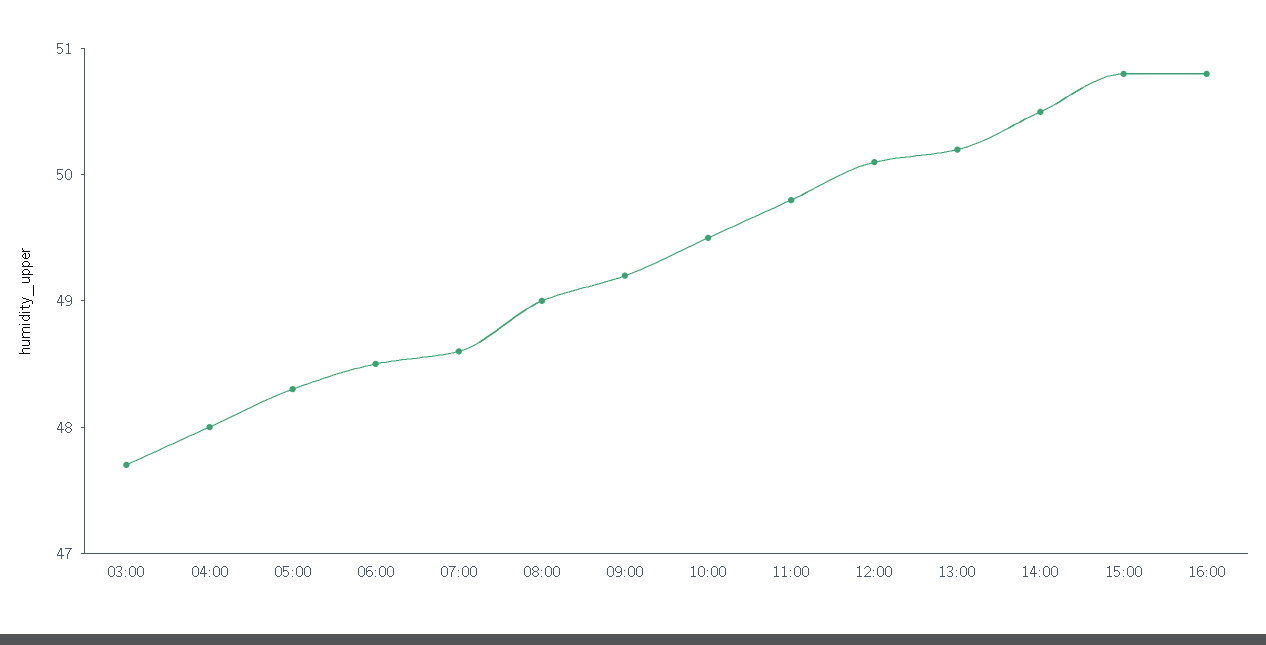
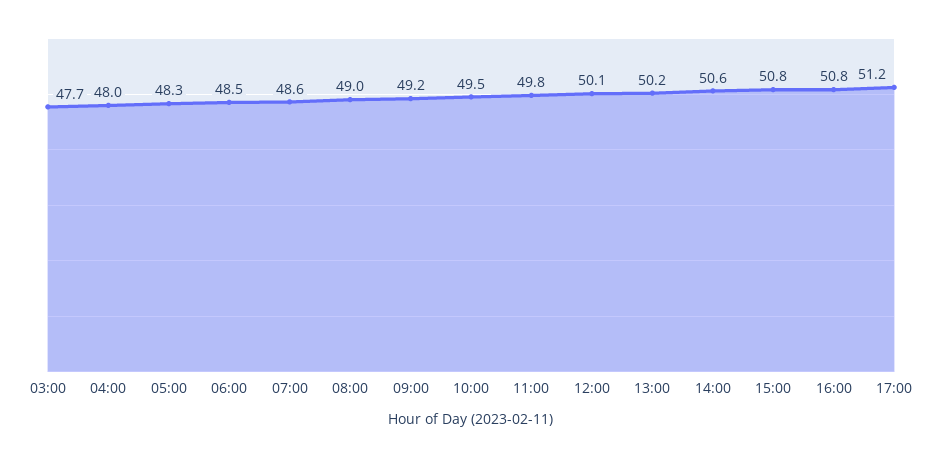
14:00: 50.5 -> 50.6
17:00: none -> 51.2

